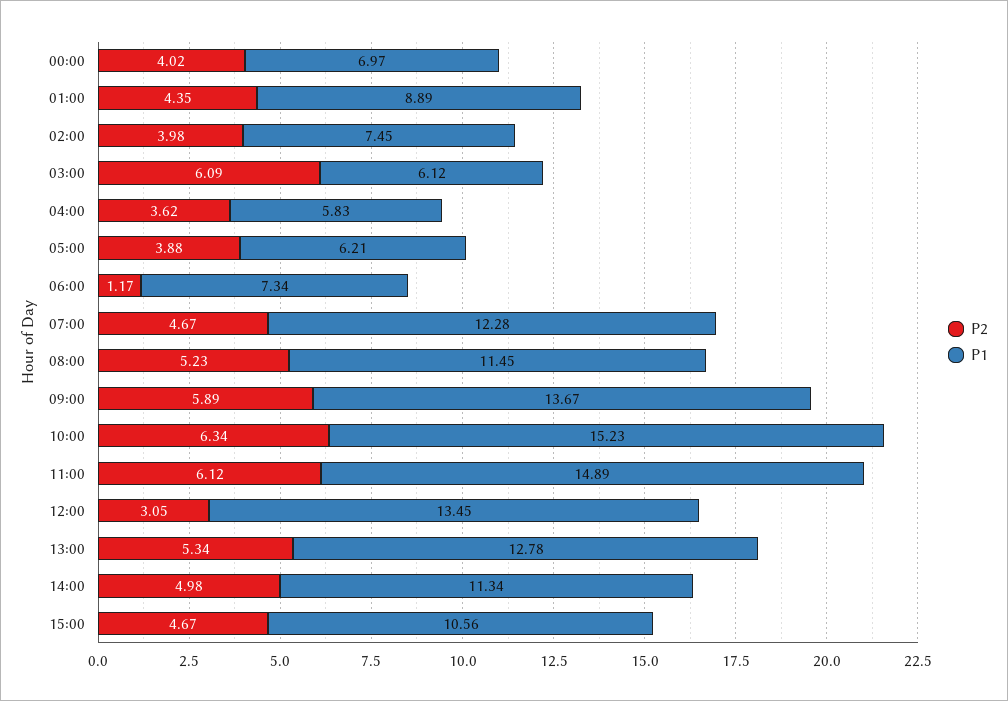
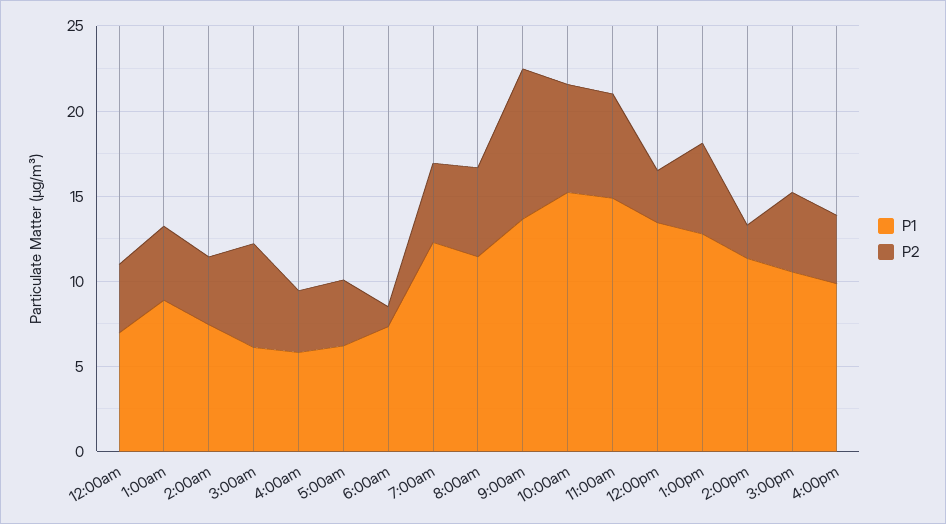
P2, 09:00: 5.89 -> 9
P2, 14:00: 4.98 -> 2
P1, 4:00pm: none -> 10
P2, 4:00pm: none -> 4

